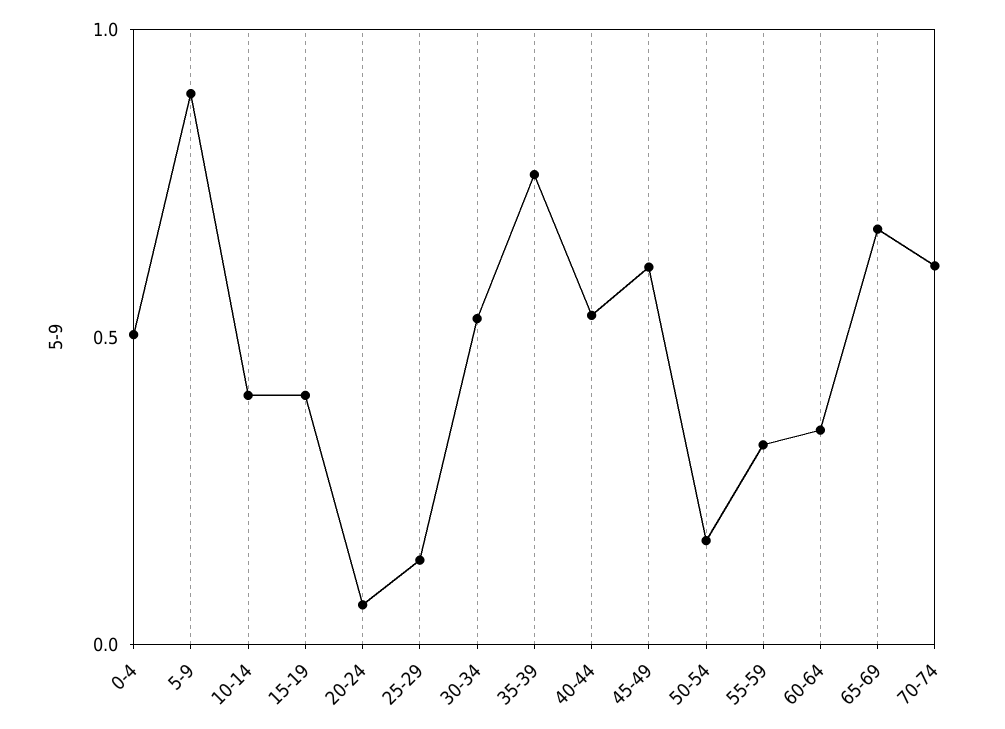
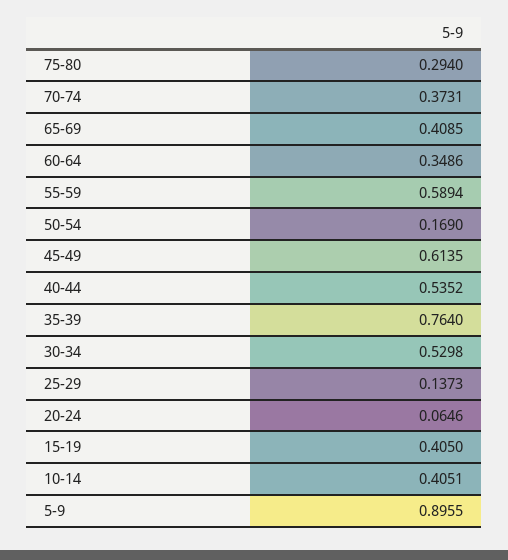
0-4: 0.5 -> none
55-59: 0.3 -> 0.5894
65-69: 0.7 -> 0.4085
70-74: 0.6 -> 0.3731
75-80: none -> 0.294

